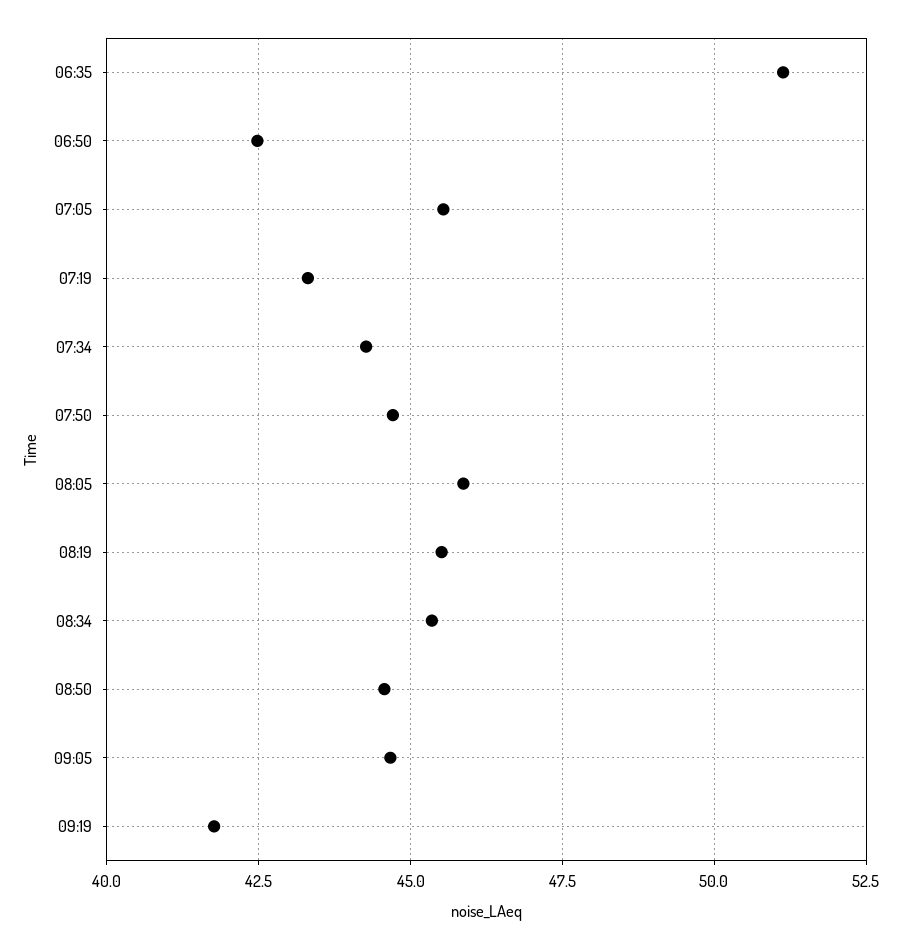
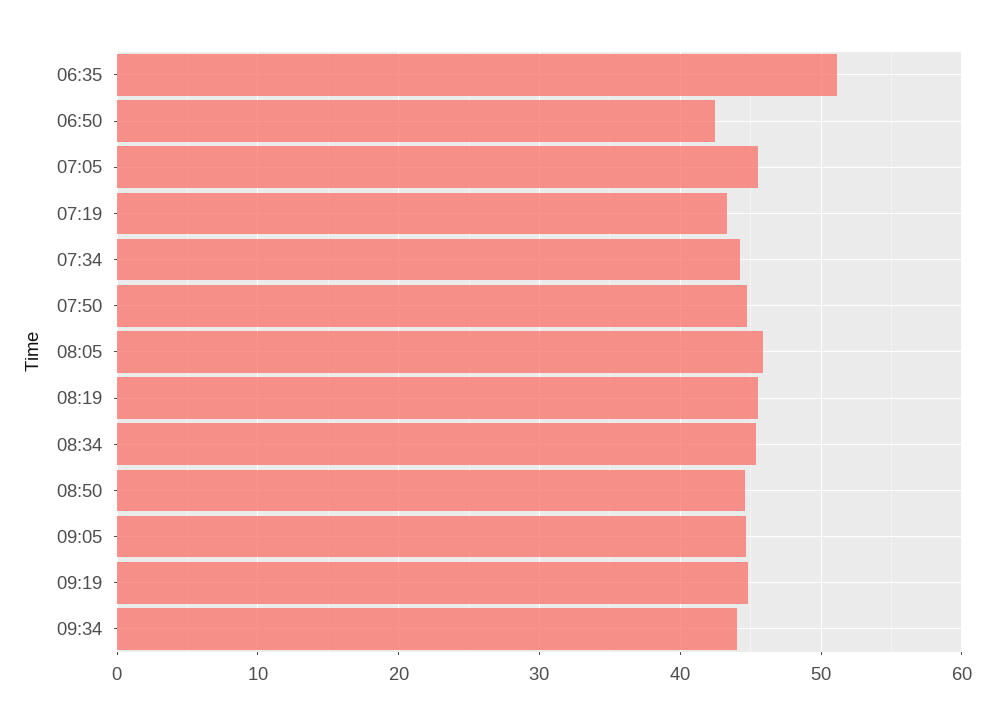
09:19: 41.75 -> 45
09:34: none -> 44

